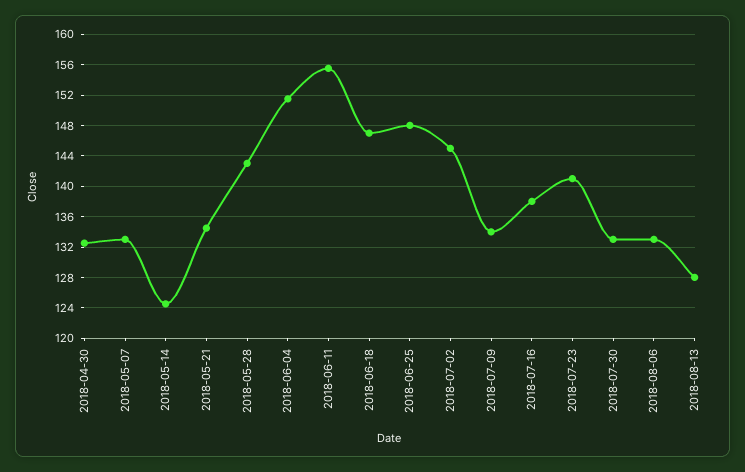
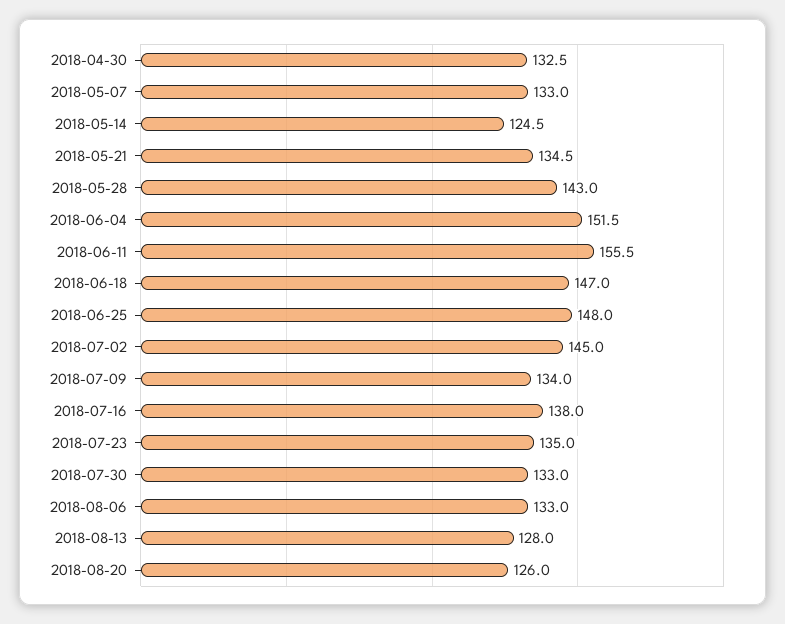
2018-07-23: 141 -> 135
2018-08-20: none -> 126

